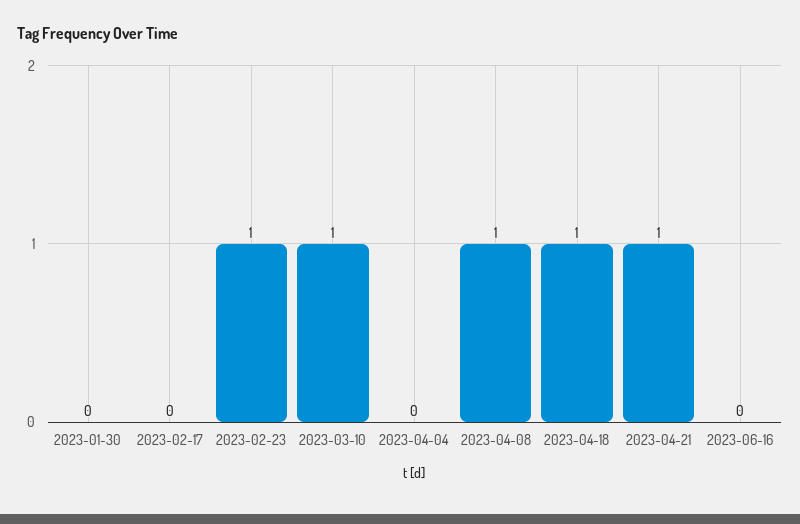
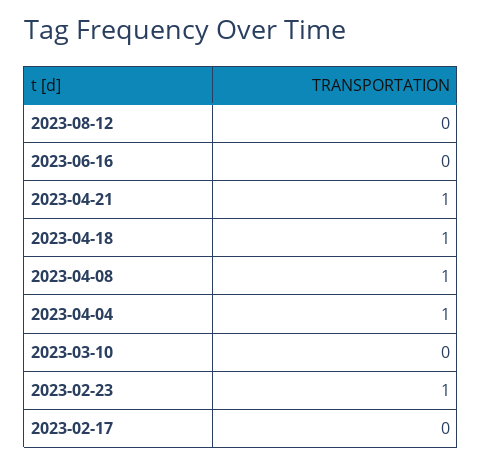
2023-01-30: 0 -> none
2023-03-10: 1 -> 0
2023-04-04: 0 -> 1
2023-08-12: none -> 0

